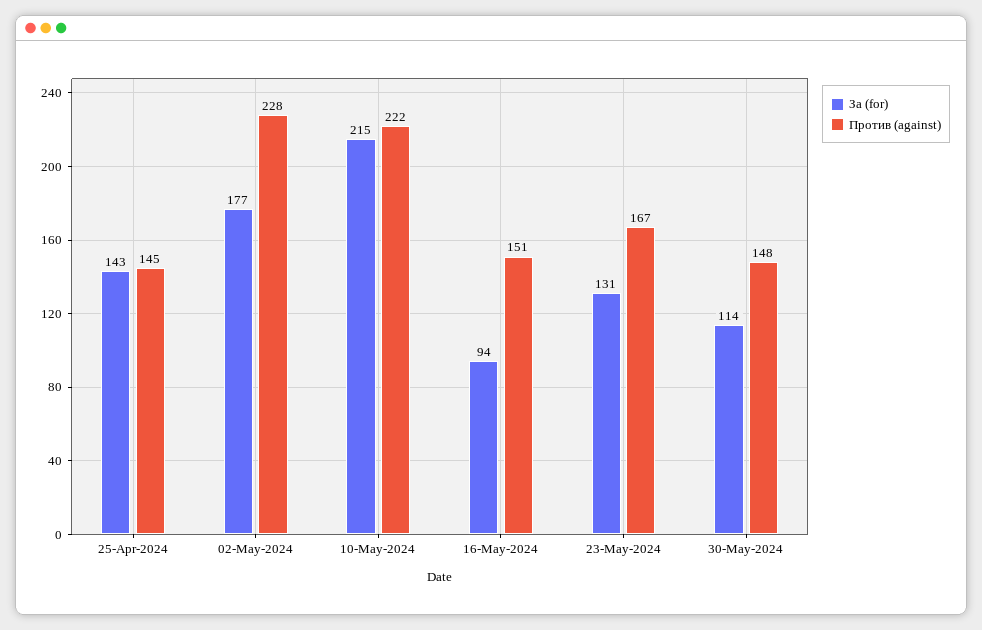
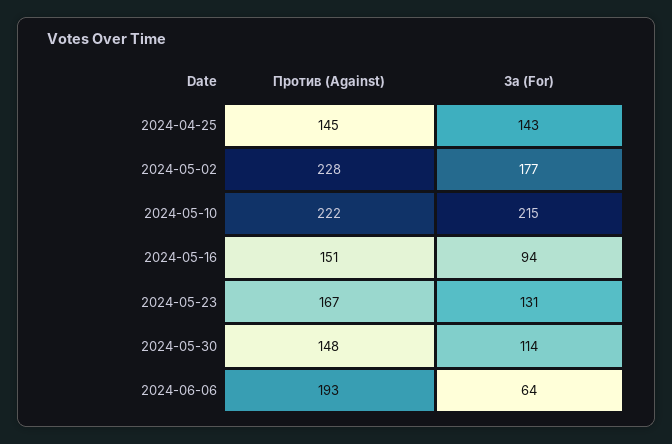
Против (against), 2024-06-06: none -> 193
За (for), 2024-06-06: none -> 64

